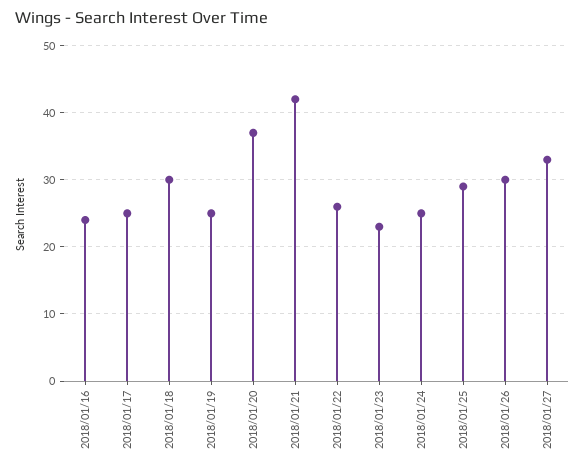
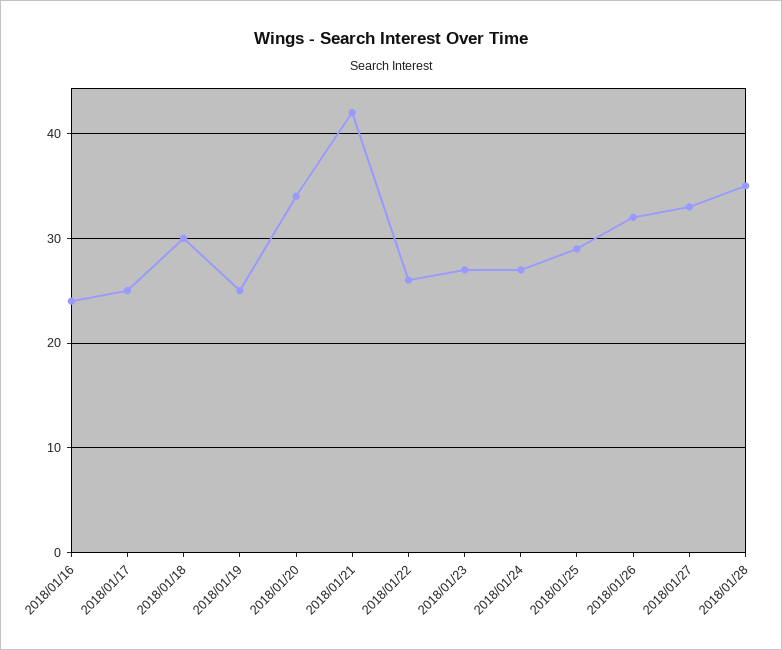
2018/01/20: 37 -> 34
2018/01/23: 23 -> 27
2018/01/24: 25 -> 27
2018/01/26: 30 -> 32
2018/01/28: none -> 35

